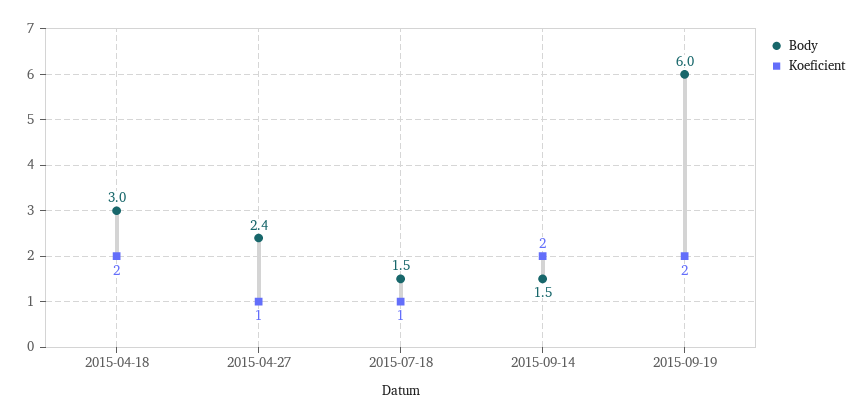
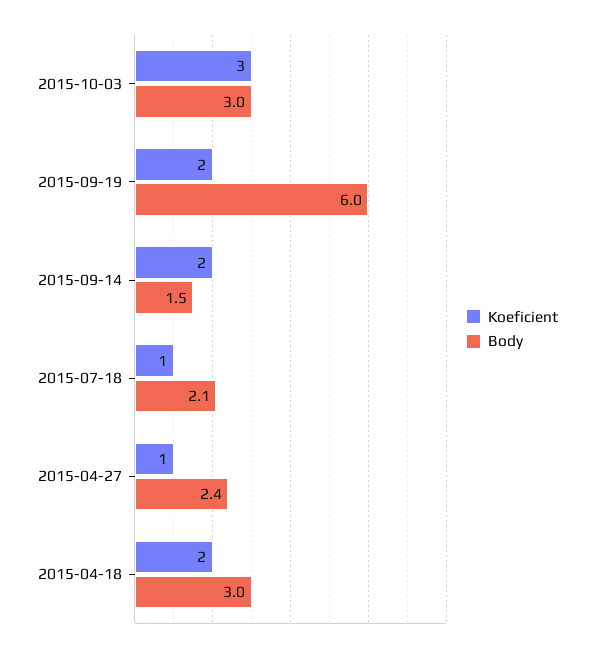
Body, 2015-07-18: 1.5 -> 2.1
Koeficient, 2015-10-03: none -> 3
Body, 2015-10-03: none -> 3

